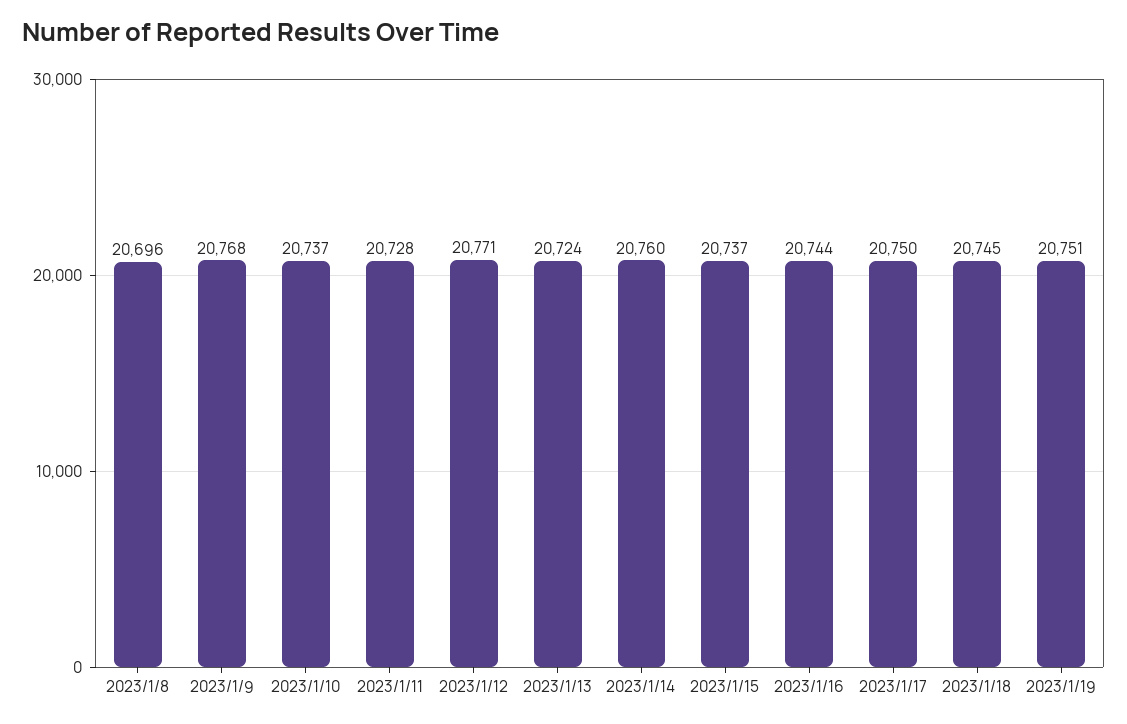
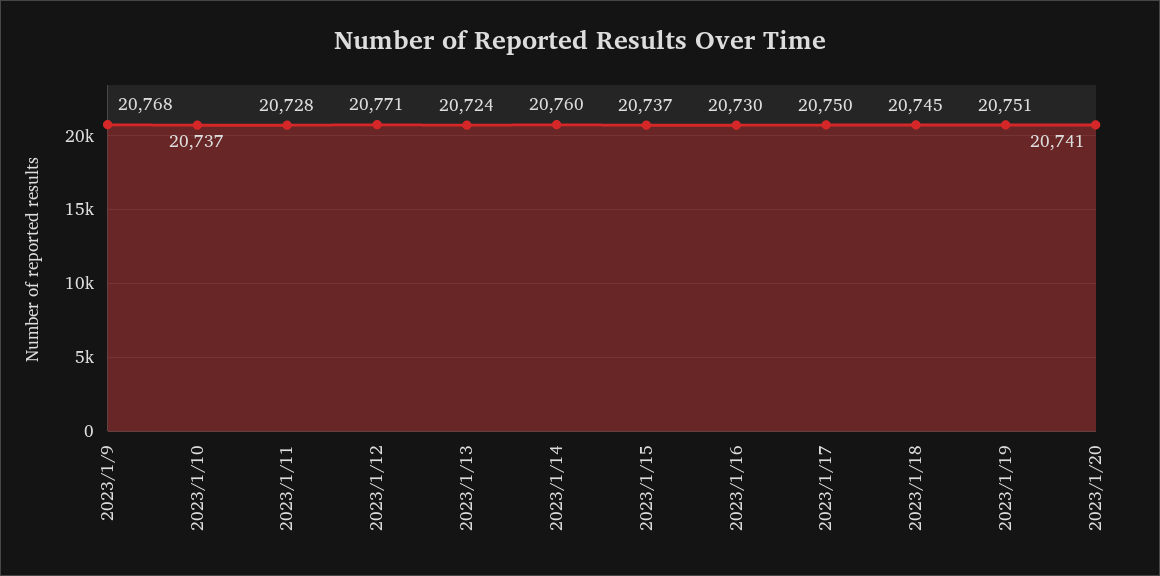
2023/1/8: 20696 -> none
2023/1/16: 20744 -> 20730
2023/1/20: none -> 20741

